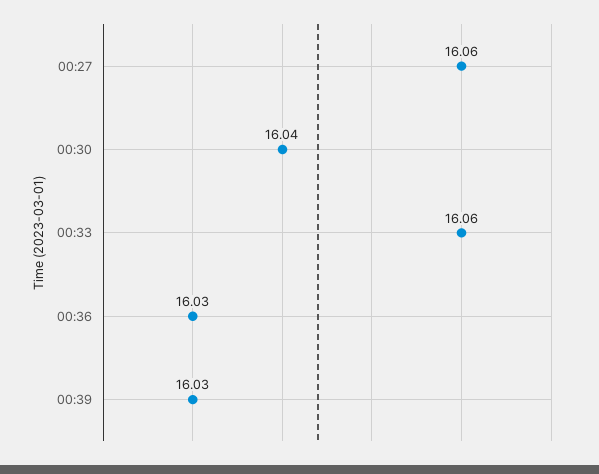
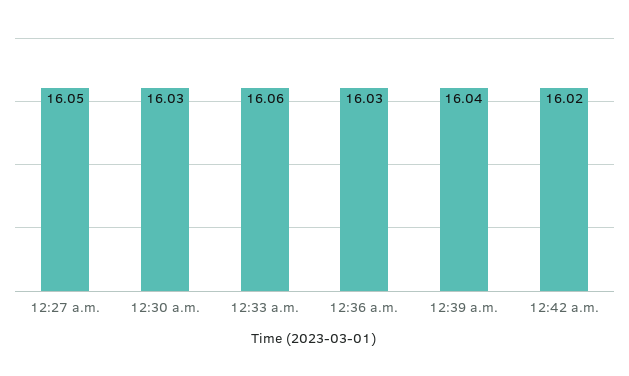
00:27: 16.06 -> 16.05
00:30: 16.04 -> 16.03
00:39: 16.03 -> 16.04
12:42 a.m.: none -> 16.02

